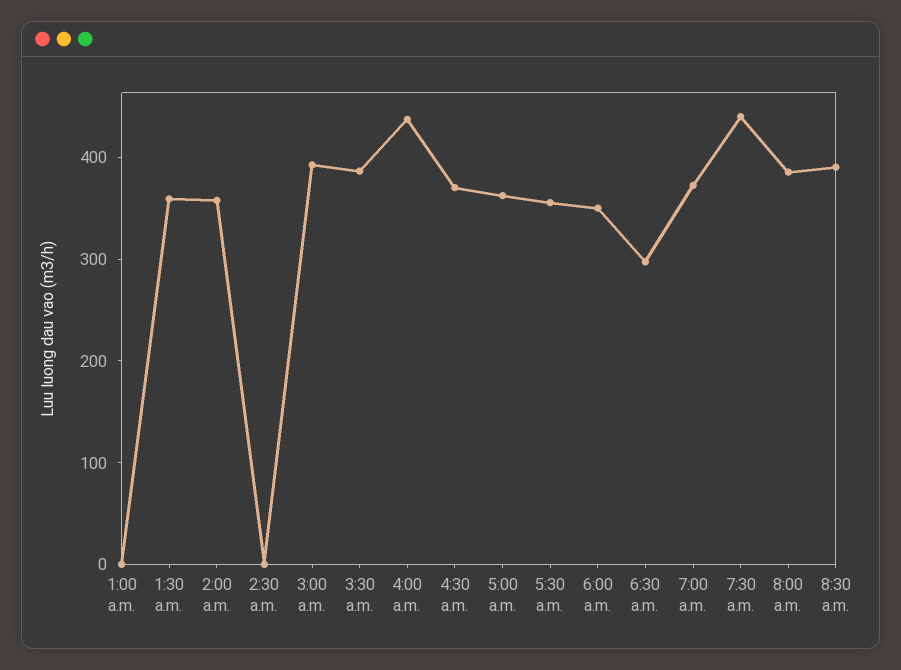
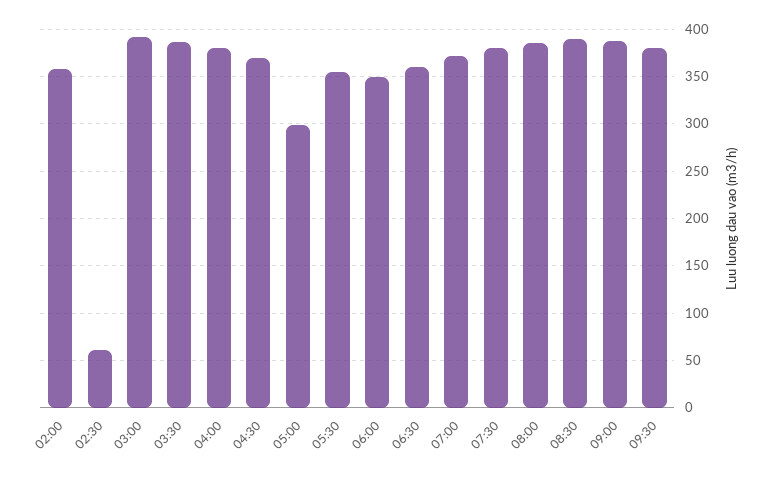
1:00 a.m.: 0 -> none
1:30 a.m.: 360 -> none
2:30 a.m.: 0 -> 60
4:00 a.m.: 440 -> 380
5:00 a.m.: 360 -> 300
6:30 a.m.: 300 -> 360
7:30 a.m.: 440 -> 380
09:00: none -> 390
09:30: none -> 380

